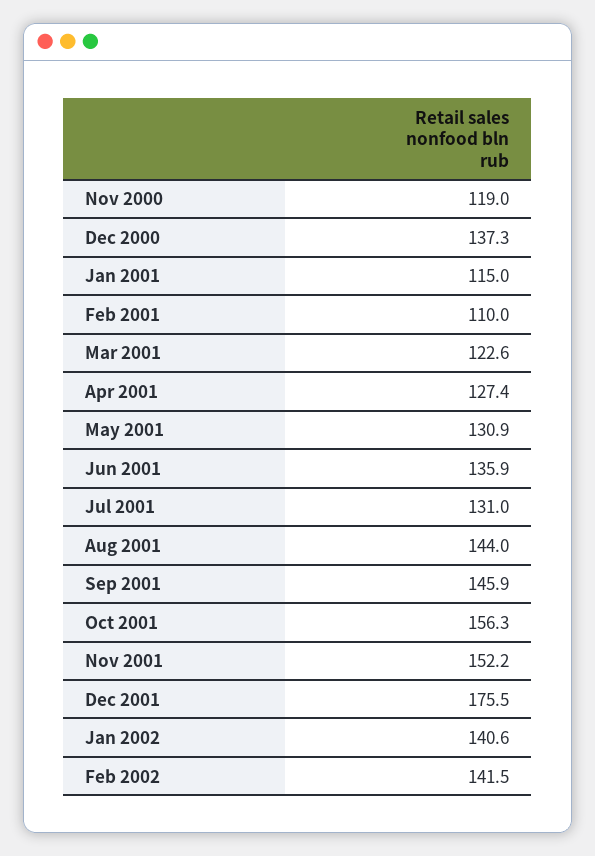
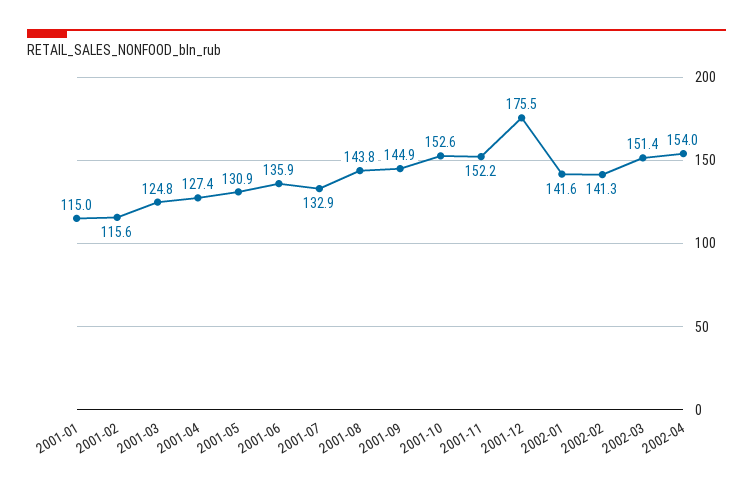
Nov 2000: 119 -> none
Dec 2000: 137.3 -> none
Feb 2001: 110 -> 115.6
Mar 2001: 122.6 -> 124.8
Jul 2001: 131 -> 132.9
Aug 2001: 144 -> 143.8
Sep 2001: 145.9 -> 144.9
Oct 2001: 156.3 -> 152.6
Jan 2002: 140.6 -> 141.6
Feb 2002: 141.5 -> 141.3
2002-03: none -> 151.4
2002-04: none -> 154

